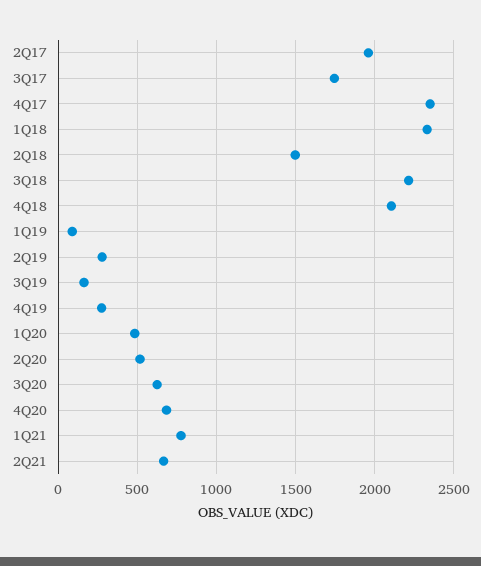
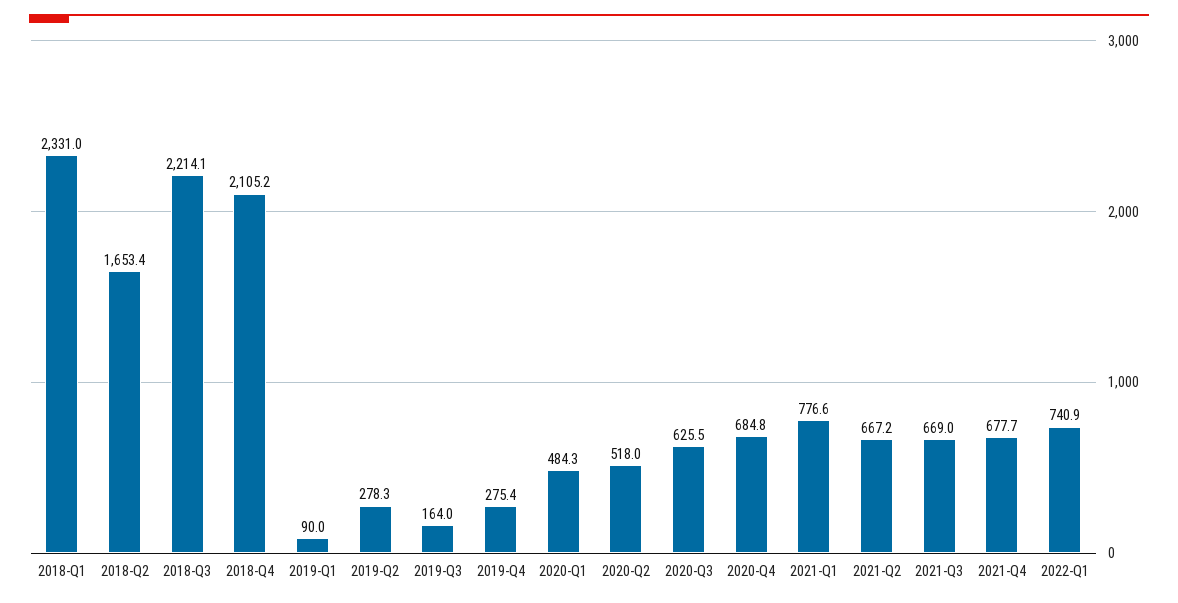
2Q17: 1950 -> none
3Q17: 1750 -> none
4Q17: 2350 -> none
2Q18: 1500 -> 1653.4
2021-Q3: none -> 669
2021-Q4: none -> 677.7
2022-Q1: none -> 740.9

